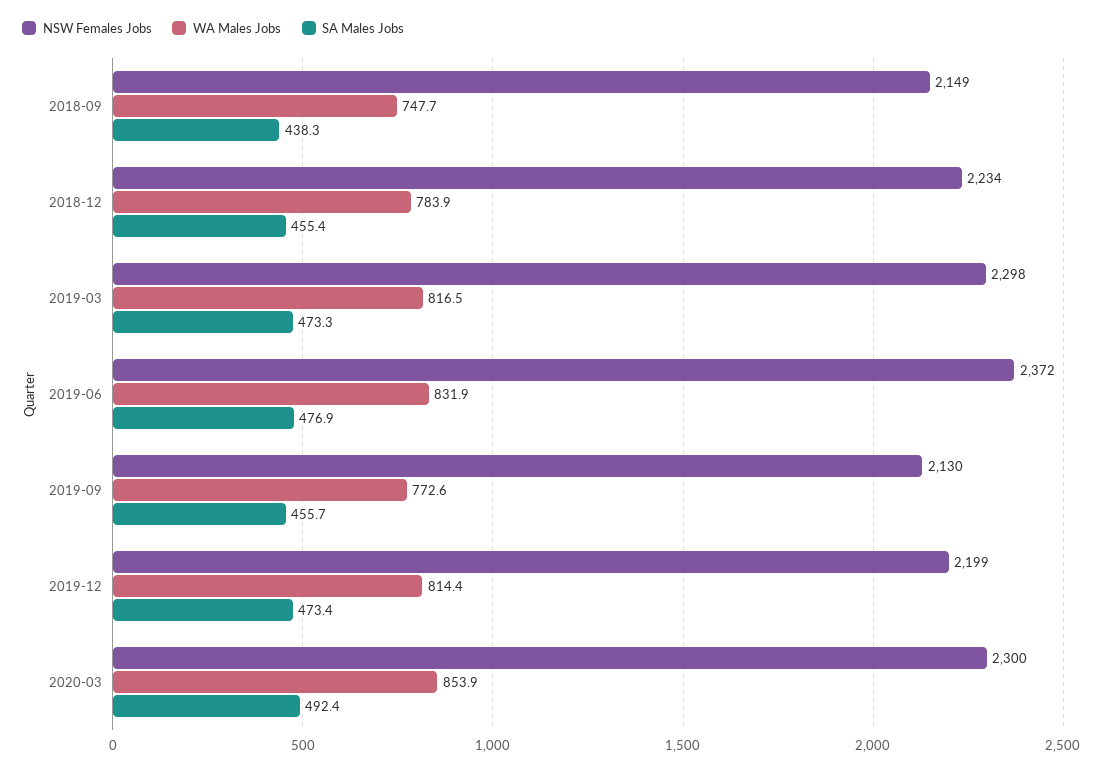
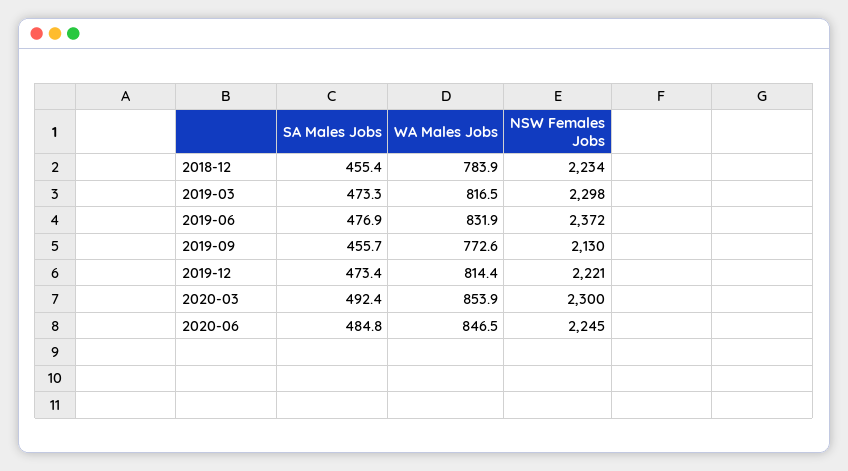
NSW Females Jobs, 2018-09: 2149 -> none
WA Males Jobs, 2018-09: 747.7 -> none
SA Males Jobs, 2018-09: 438.3 -> none
NSW Females Jobs, 2019-12: 2199 -> 2221
SA Males Jobs, 2020-06: none -> 484.8
WA Males Jobs, 2020-06: none -> 846.5
NSW Females Jobs, 2020-06: none -> 2245

